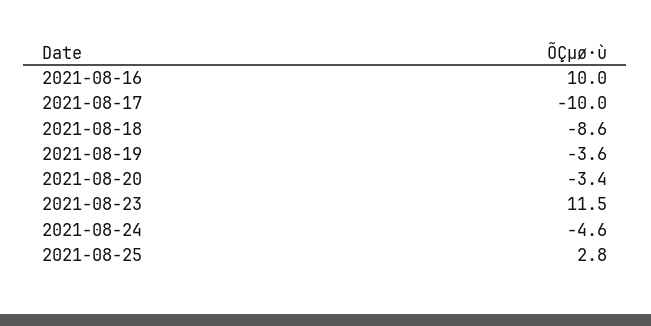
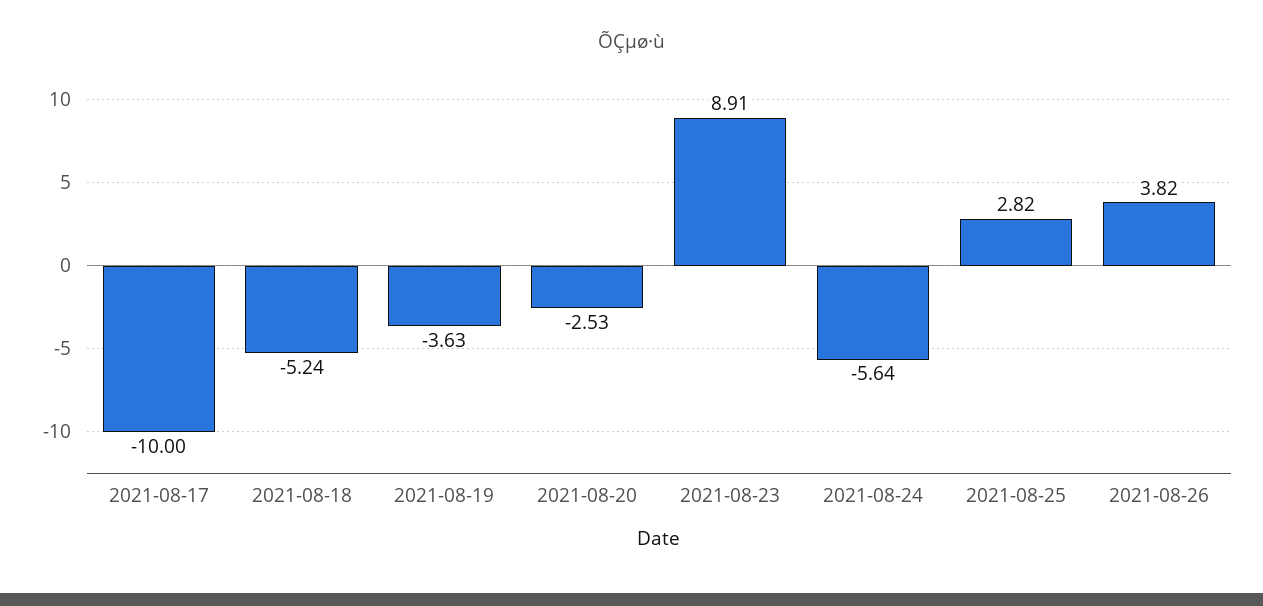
2021-08-16: 10 -> none
2021-08-18: -8.6 -> -5.24
2021-08-20: -3.4 -> -2.53
2021-08-23: 11.5 -> 8.91
2021-08-24: -4.6 -> -5.64
2021-08-26: none -> 3.82

